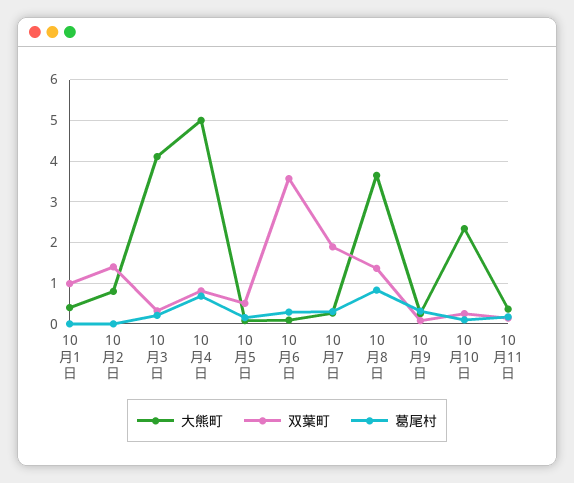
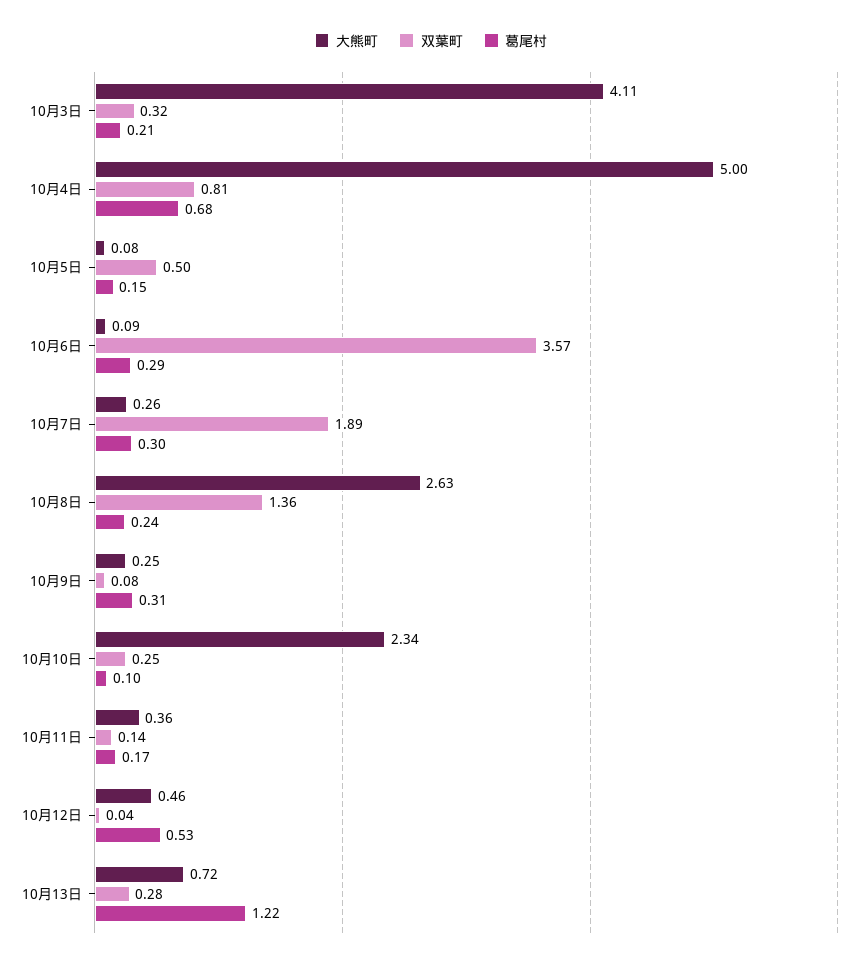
大熊町, 10月1日: 0.4 -> none
双葉町, 10月1日: 1 -> none
葛尾村, 10月1日: 0 -> none
大熊町, 10月2日: 0.8 -> none
双葉町, 10月2日: 1.4 -> none
葛尾村, 10月2日: 0 -> none
大熊町, 10月8日: 3.6 -> 2.63
葛尾村, 10月8日: 0.8 -> 0.24
大熊町, 10月12日: none -> 0.46
双葉町, 10月12日: none -> 0.04
葛尾村, 10月12日: none -> 0.53
大熊町, 10月13日: none -> 0.72
双葉町, 10月13日: none -> 0.28
葛尾村, 10月13日: none -> 1.22

